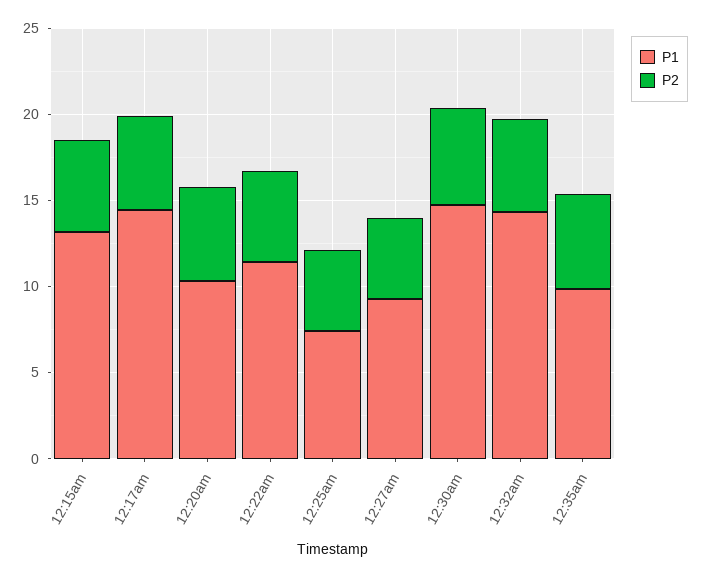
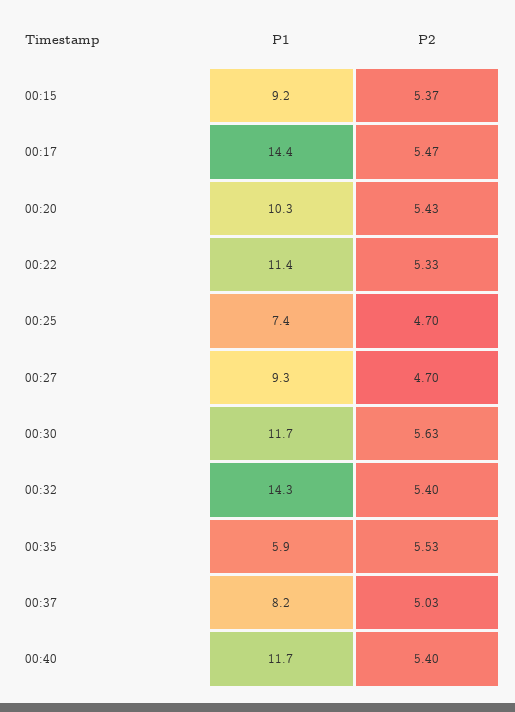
P1, 12:15am: 13 -> 9.2
P1, 12:30am: 15 -> 11.7
P1, 12:35am: 10 -> 5.9
P1, 00:37: none -> 8.2
P2, 00:37: none -> 5.03
P1, 00:40: none -> 11.7
P2, 00:40: none -> 5.4

